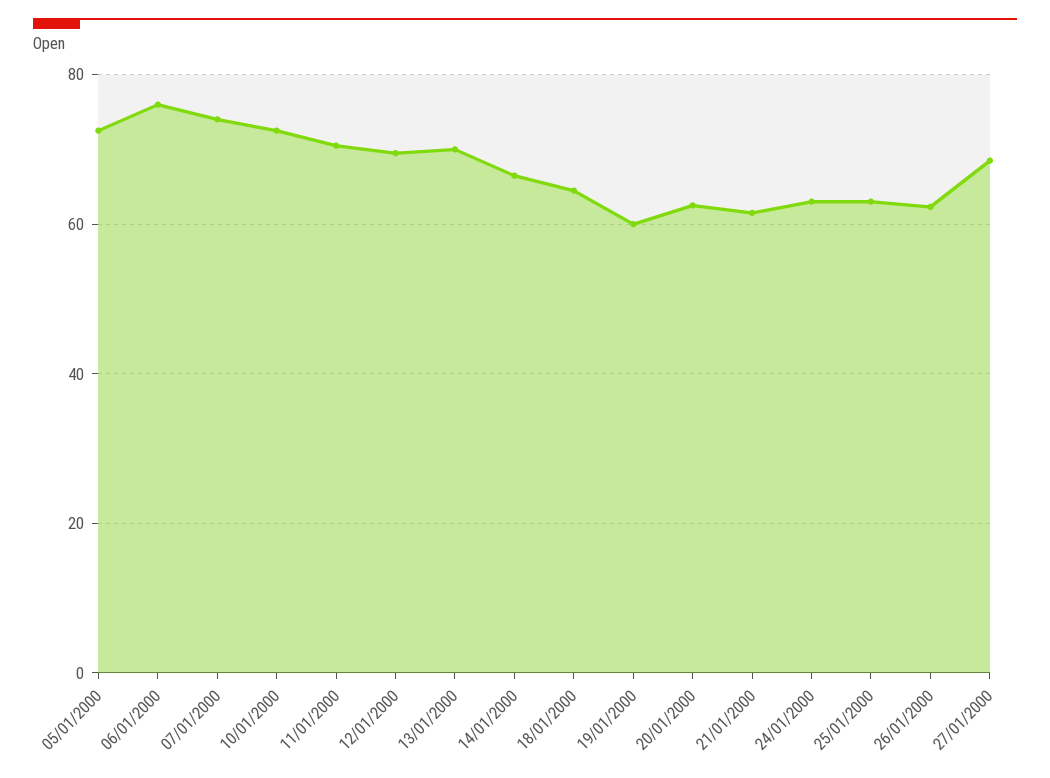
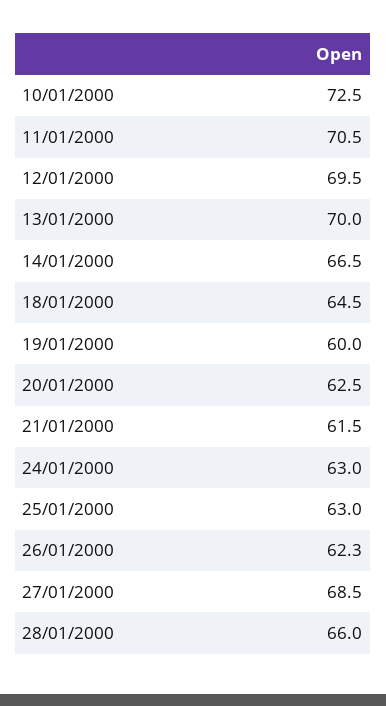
05/01/2000: 72 -> none
06/01/2000: 76 -> none
07/01/2000: 74 -> none
28/01/2000: none -> 66

